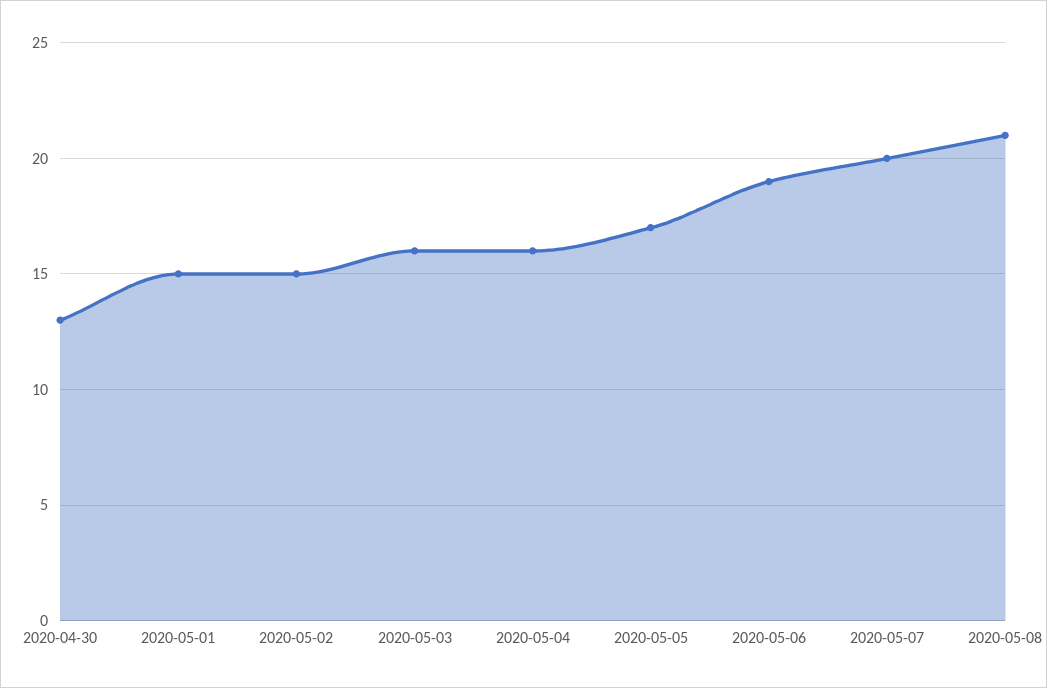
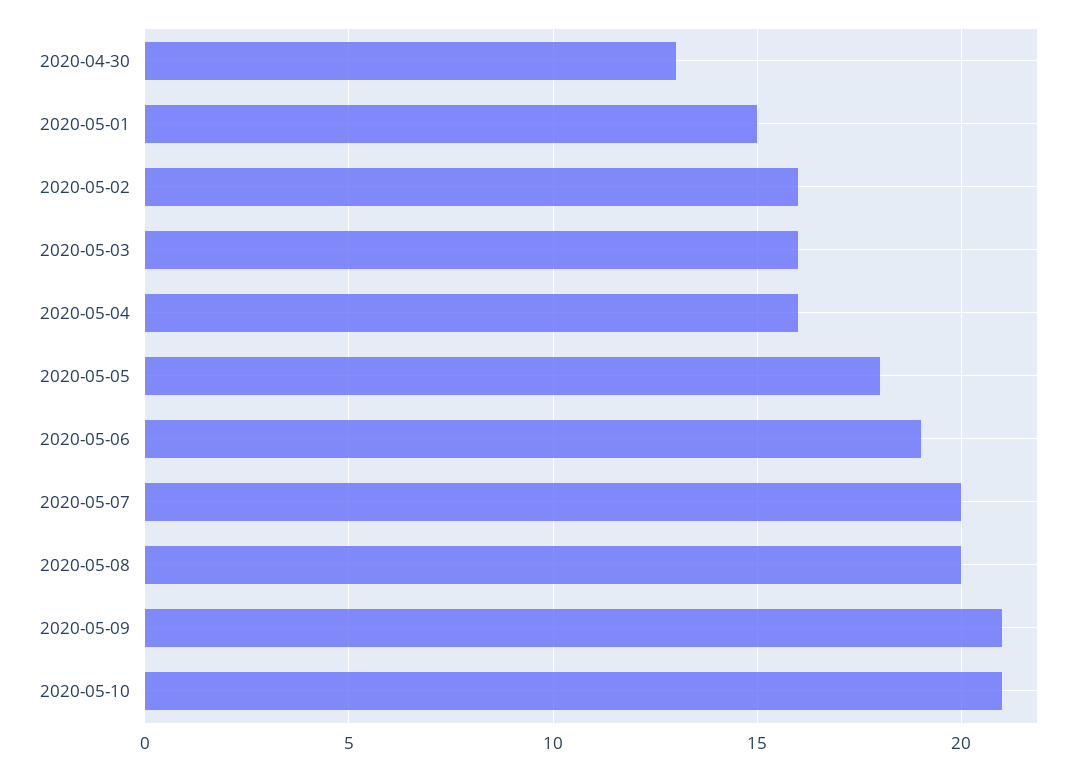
2020-05-02: 15 -> 16
2020-05-05: 17 -> 18
2020-05-08: 21 -> 20
2020-05-09: none -> 21
2020-05-10: none -> 21

